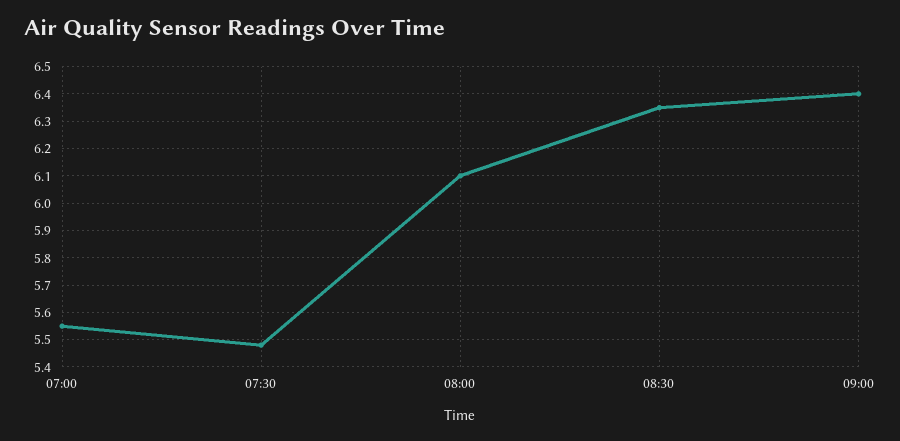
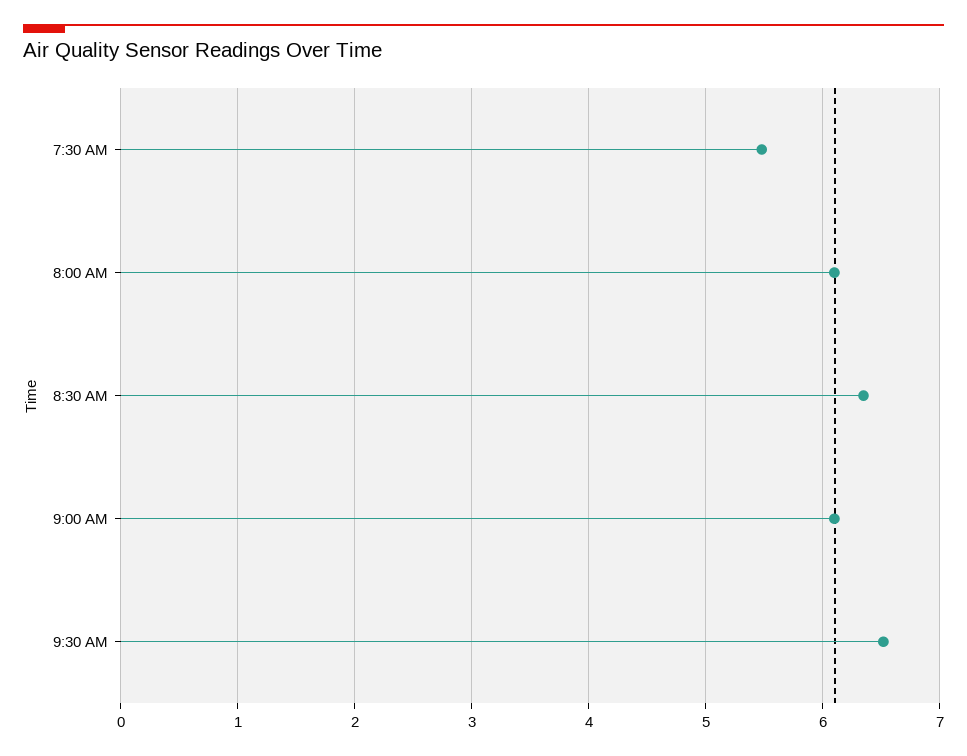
07:00: 5.55 -> none
09:00: 6.4 -> 6.1
9:30 AM: none -> 6.5

